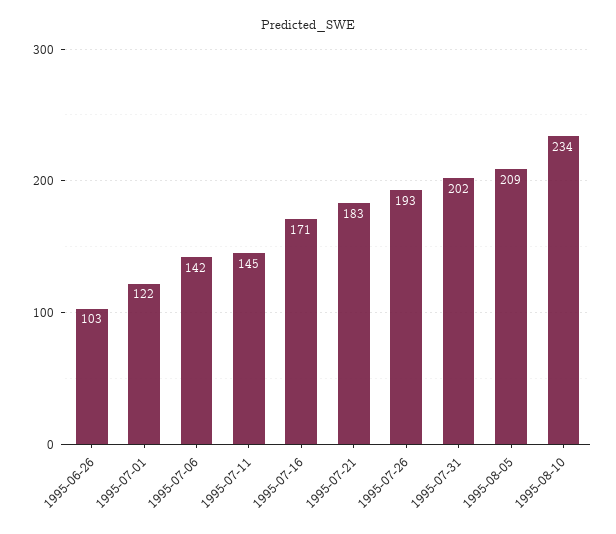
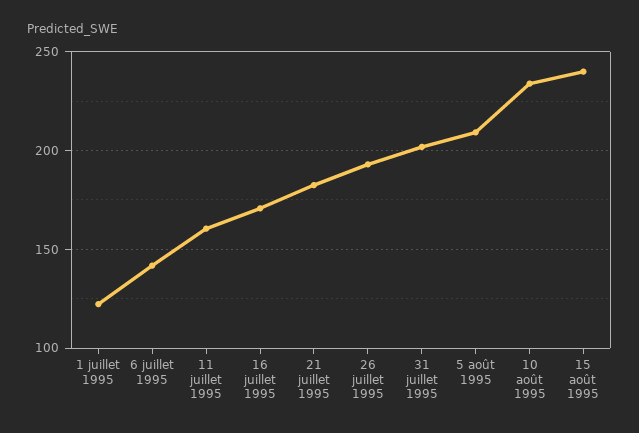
1995-06-26: 103 -> none
1995-07-11: 145 -> 160
15 août 1995: none -> 240

